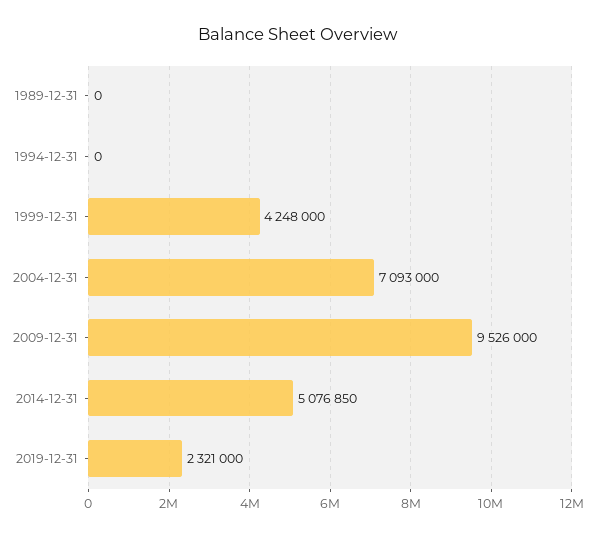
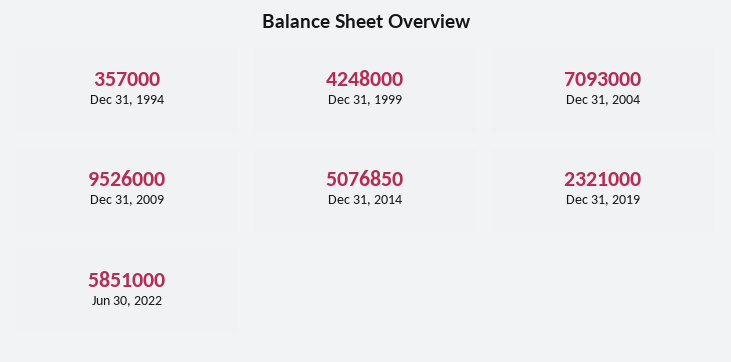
1989-12-31: 0 -> none
1994-12-31: 0 -> 357000
Jun 30, 2022: none -> 5851000

